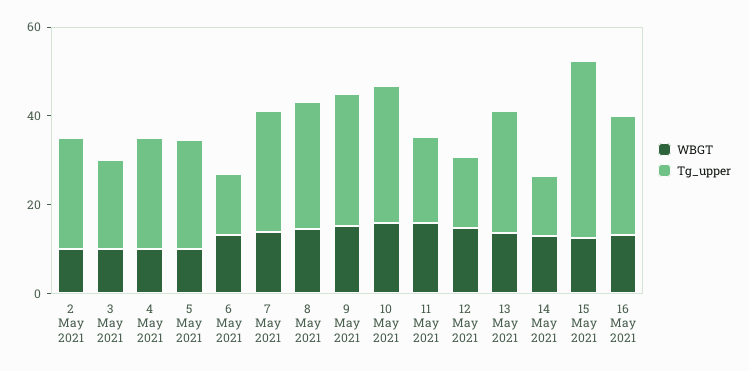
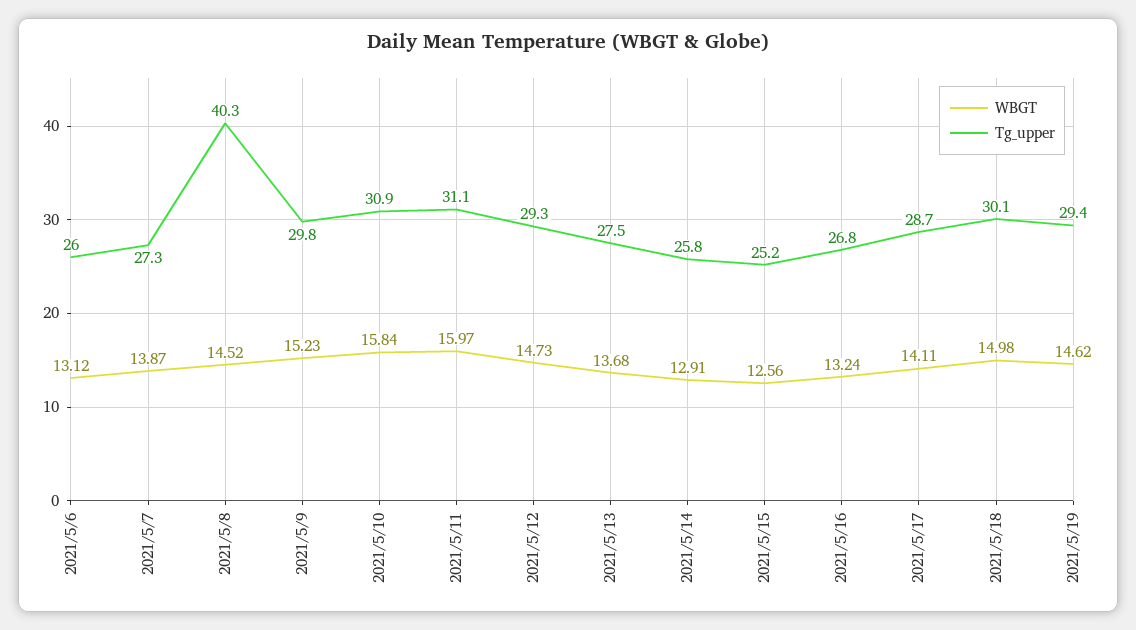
WBGT, 2 May 2021: 10 -> none
Tg_upper, 2 May 2021: 25 -> none
WBGT, 3 May 2021: 10 -> none
Tg_upper, 3 May 2021: 20 -> none
WBGT, 4 May 2021: 10 -> none
Tg_upper, 4 May 2021: 25 -> none
WBGT, 5 May 2021: 10 -> none
Tg_upper, 5 May 2021: 25 -> none
Tg_upper, 6 May 2021: 15 -> 26
Tg_upper, 8 May 2021: 30 -> 40.3
Tg_upper, 11 May 2021: 20 -> 31.1
Tg_upper, 12 May 2021: 15 -> 29.3
Tg_upper, 14 May 2021: 15 -> 25.8
Tg_upper, 15 May 2021: 40 -> 25.2
WBGT, 2021/5/17: none -> 14.11
Tg_upper, 2021/5/17: none -> 28.7
WBGT, 2021/5/18: none -> 14.98
Tg_upper, 2021/5/18: none -> 30.1
WBGT, 2021/5/19: none -> 14.62
Tg_upper, 2021/5/19: none -> 29.4

